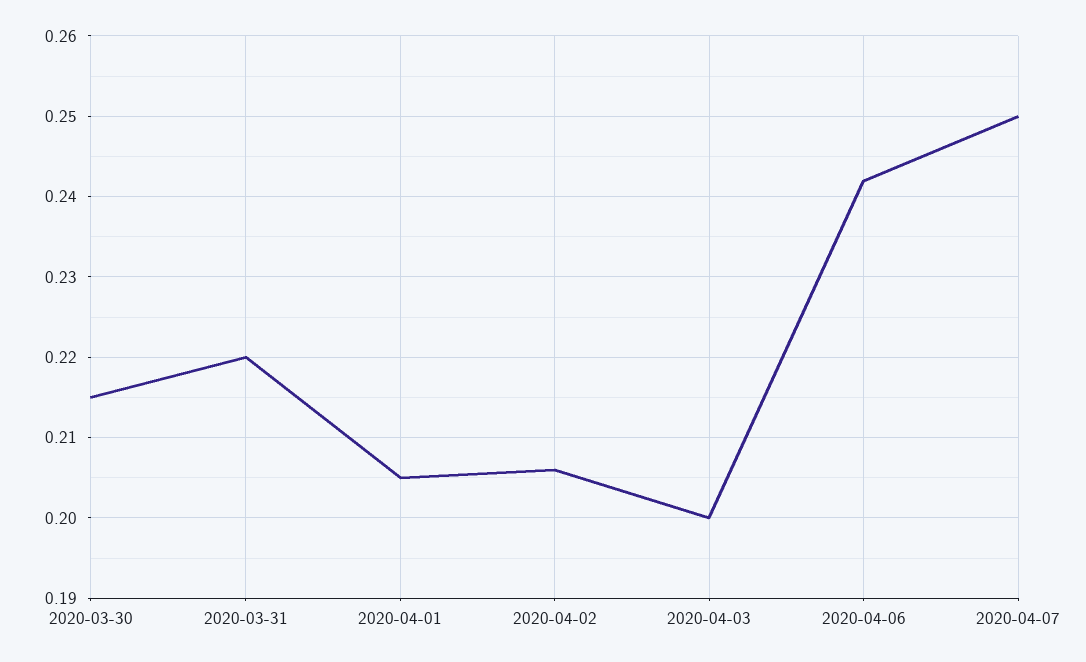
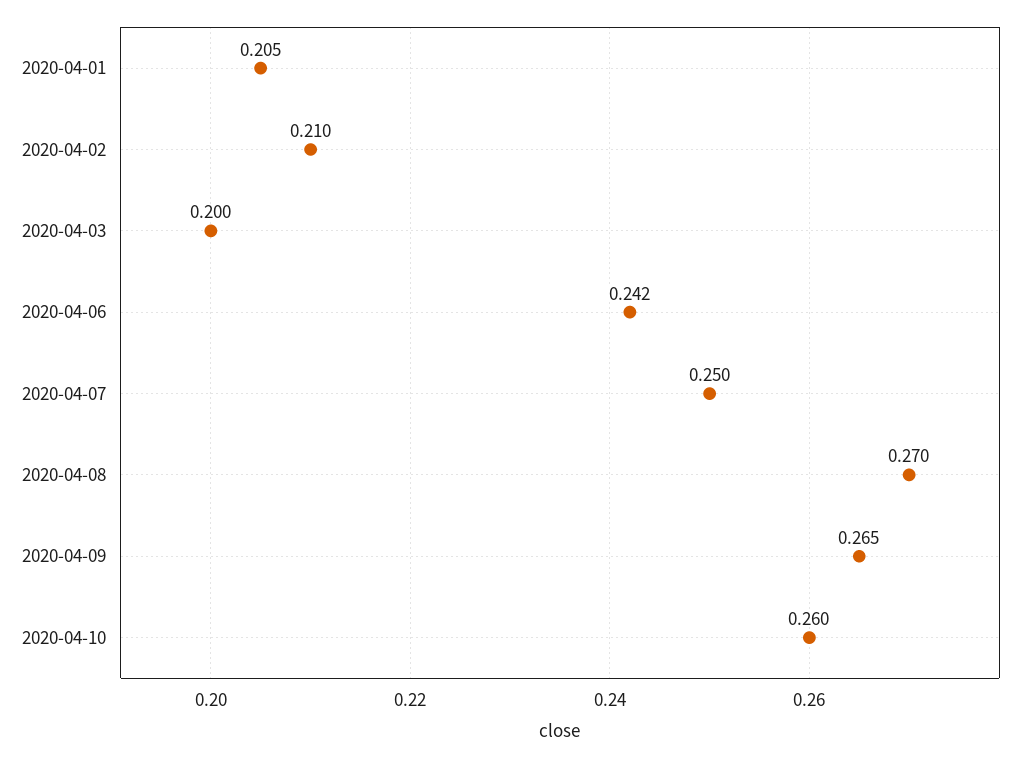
2020-03-30: 0.215 -> none
2020-03-31: 0.22 -> none
2020-04-02: 0.206 -> 0.21
2020-04-08: none -> 0.27
2020-04-09: none -> 0.265
2020-04-10: none -> 0.26

